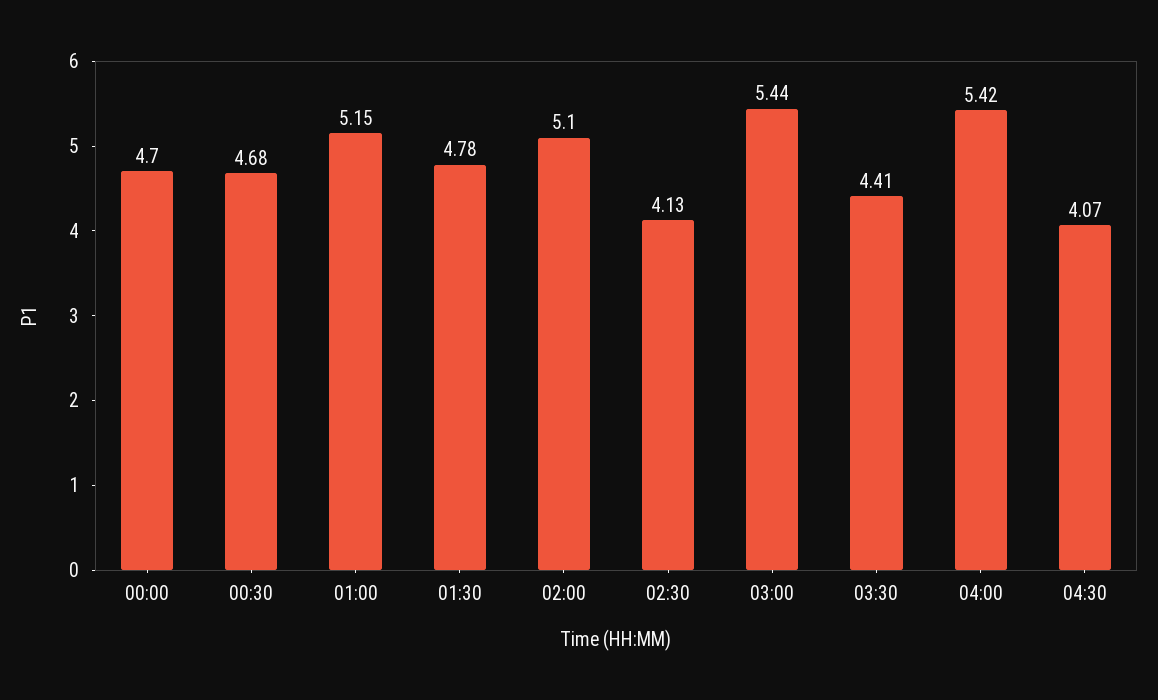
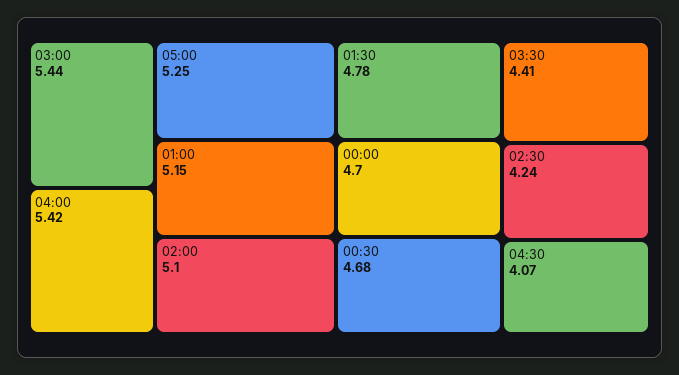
02:30: 4.13 -> 4.24
05:00: none -> 5.25

